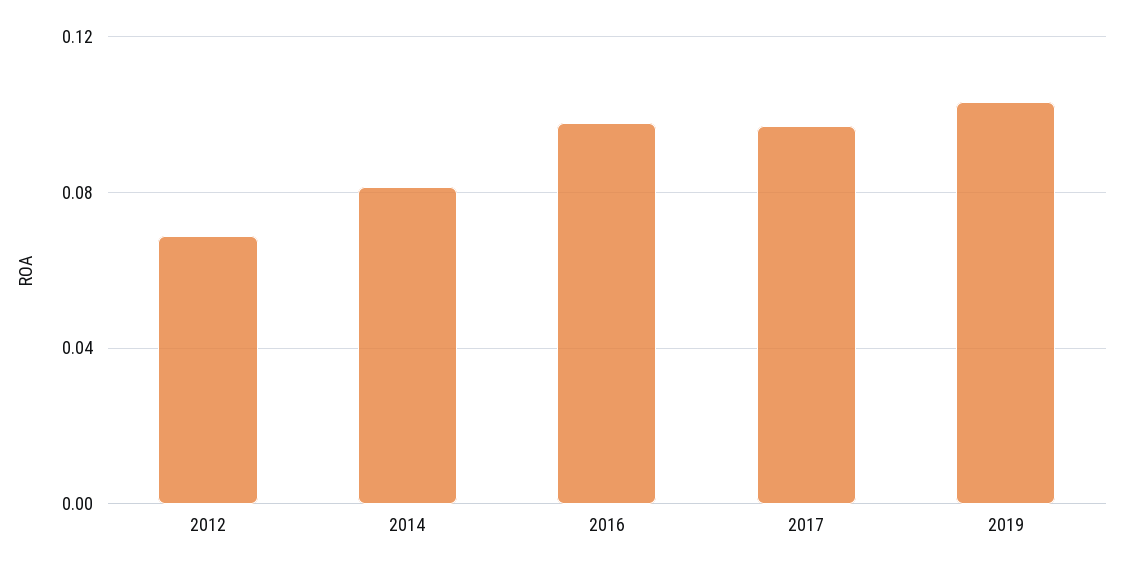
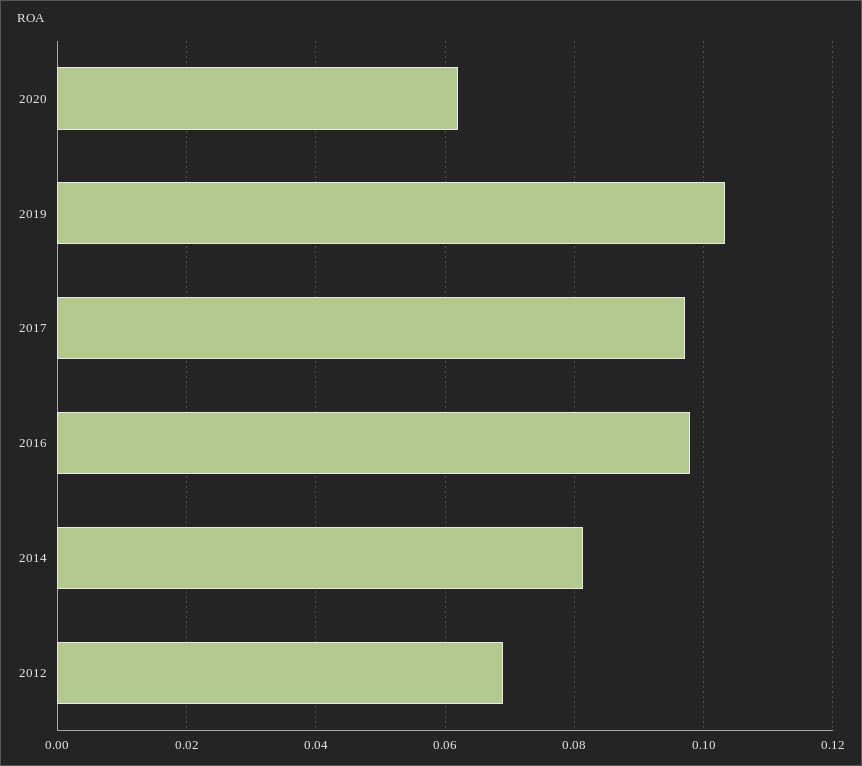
2020: none -> 0.062

